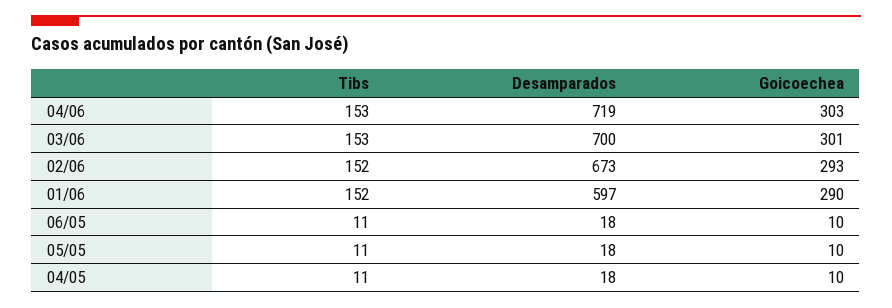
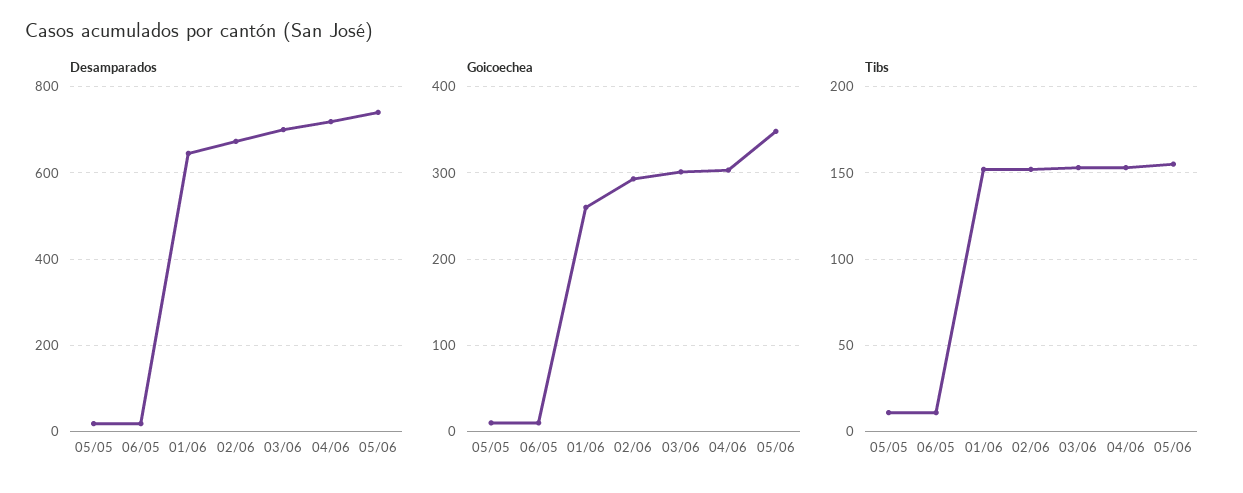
Desamparados, 01/06: 597 -> 640
Goicoechea, 01/06: 290 -> 260
Tibs, 04/05: 11 -> none
Desamparados, 04/05: 18 -> none
Goicoechea, 04/05: 10 -> none
Desamparados, 05/06: none -> 740
Goicoechea, 05/06: none -> 350
Tibs, 05/06: none -> 155

